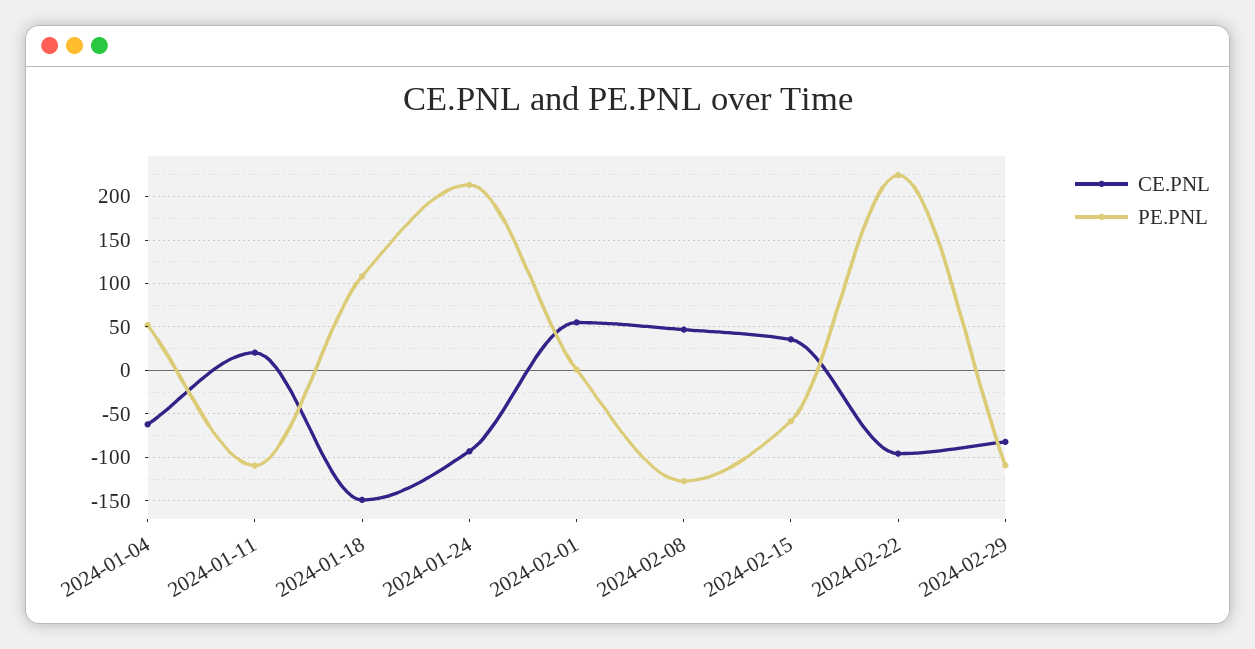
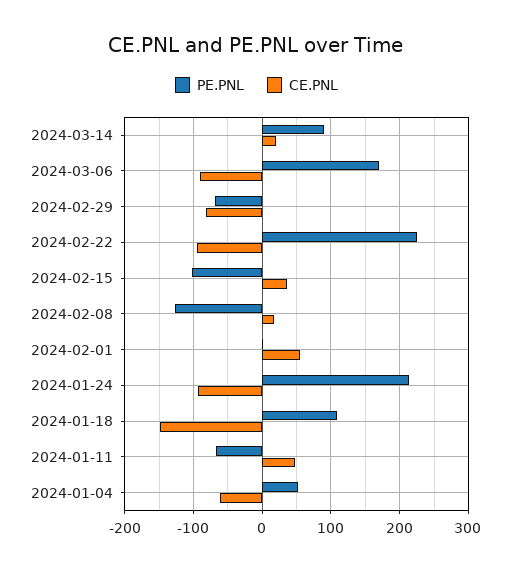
CE.PNL, 2024-01-11: 20 -> 50
PE.PNL, 2024-01-11: -110 -> -70
CE.PNL, 2024-02-08: 50 -> 20
PE.PNL, 2024-02-15: -60 -> -100
PE.PNL, 2024-02-29: -110 -> -70
PE.PNL, 2024-03-14: none -> 90
CE.PNL, 2024-03-14: none -> 20
PE.PNL, 2024-03-06: none -> 170
CE.PNL, 2024-03-06: none -> -90

